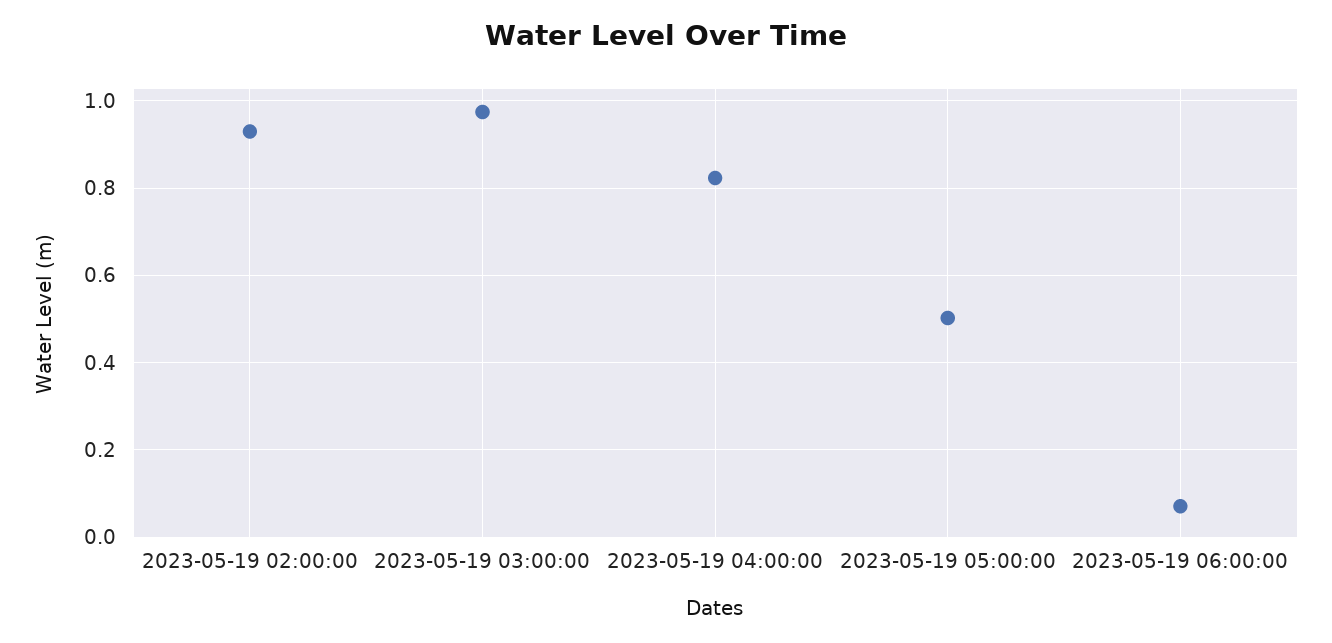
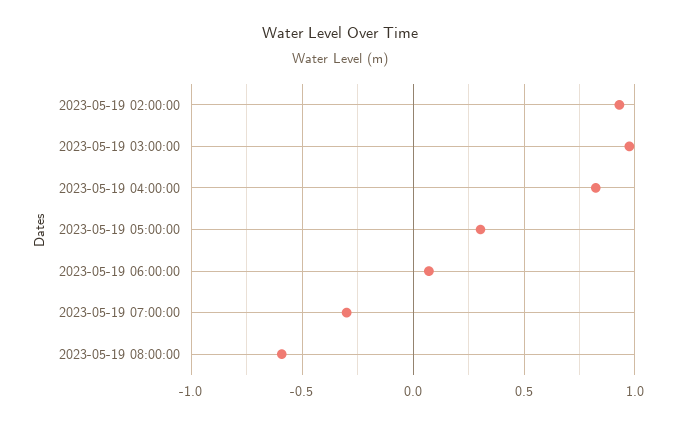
2023-05-19 05:00:00: 0.5 -> 0.3
2023-05-19 07:00:00: none -> -0.3
2023-05-19 08:00:00: none -> -0.6

